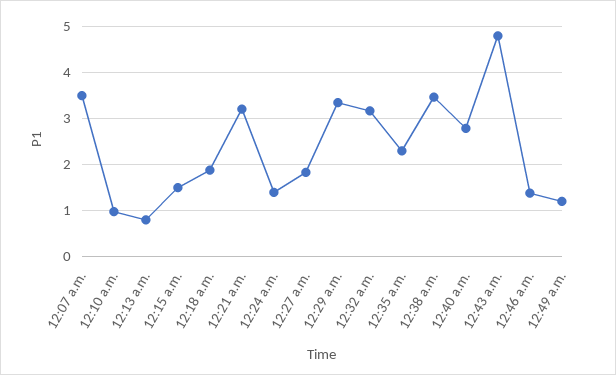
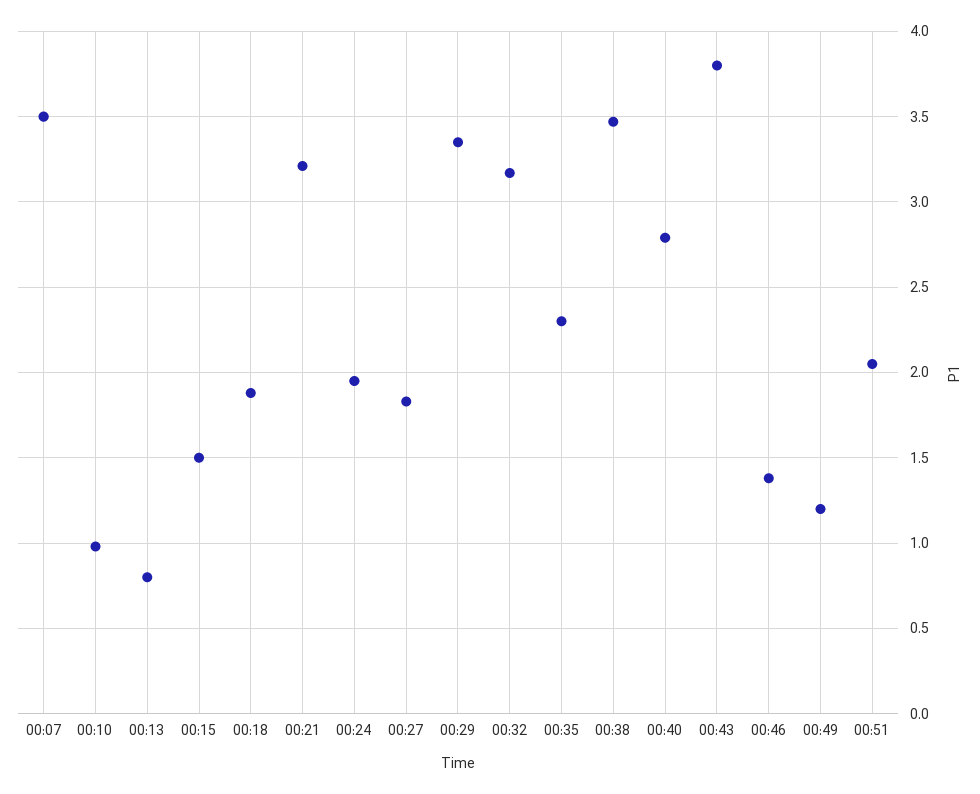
12:24 a.m.: 1.4 -> 1.95
12:43 a.m.: 4.8 -> 3.8
00:51: none -> 2.05

